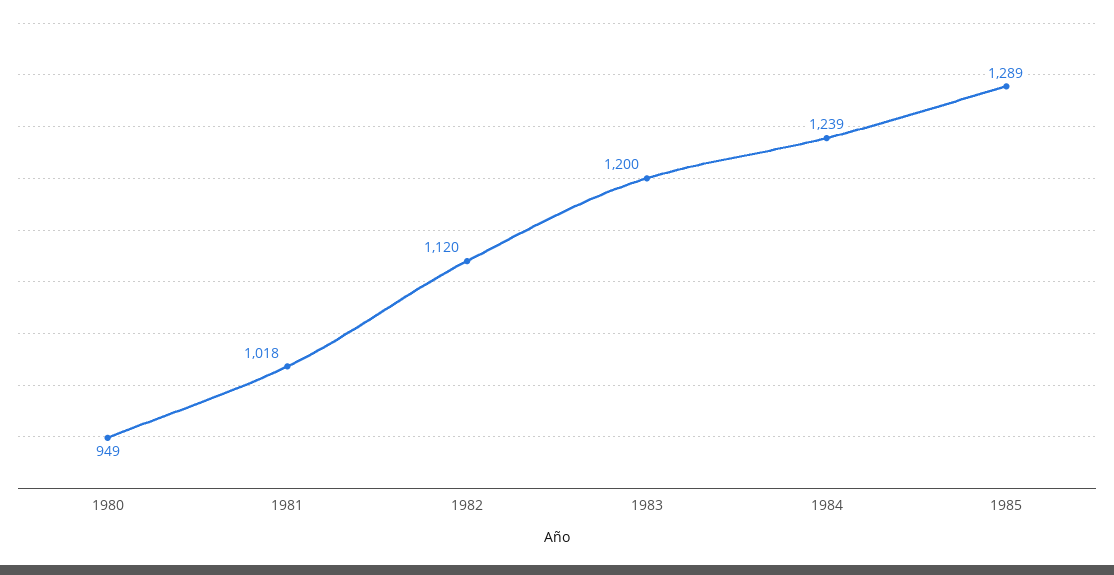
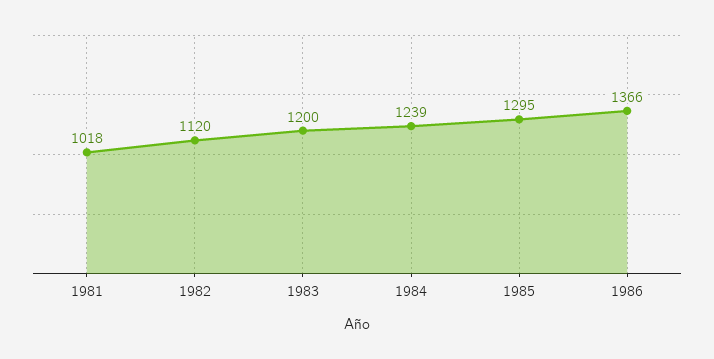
1980: 949 -> none
1985: 1289 -> 1295
1986: none -> 1366

